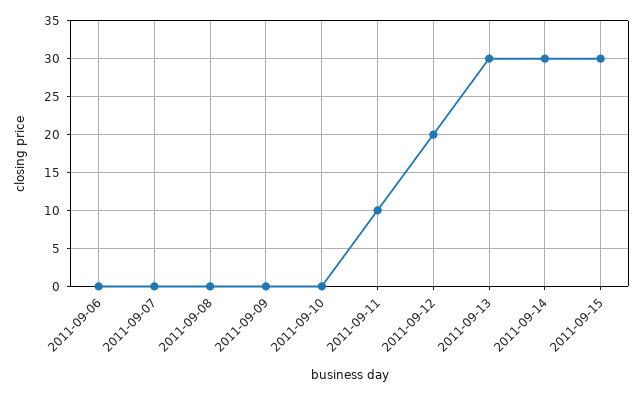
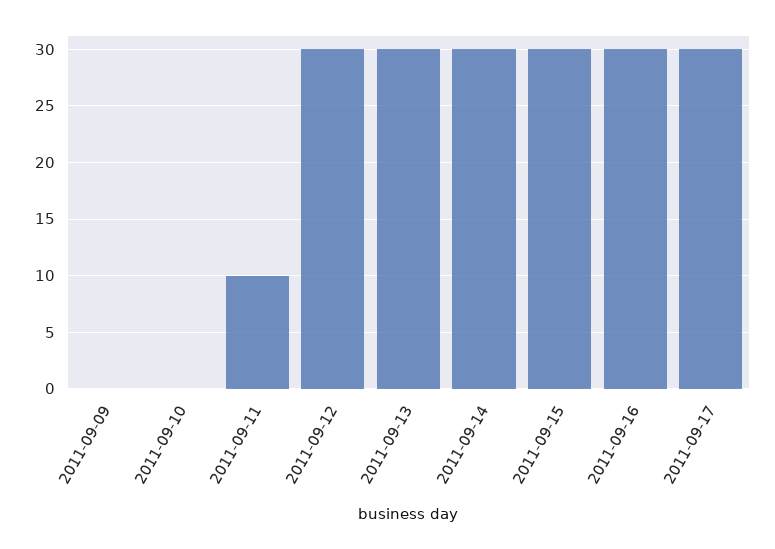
2011-09-06: 0 -> none
2011-09-07: 0 -> none
2011-09-08: 0 -> none
2011-09-12: 20 -> 30
2011-09-16: none -> 30
2011-09-17: none -> 30

